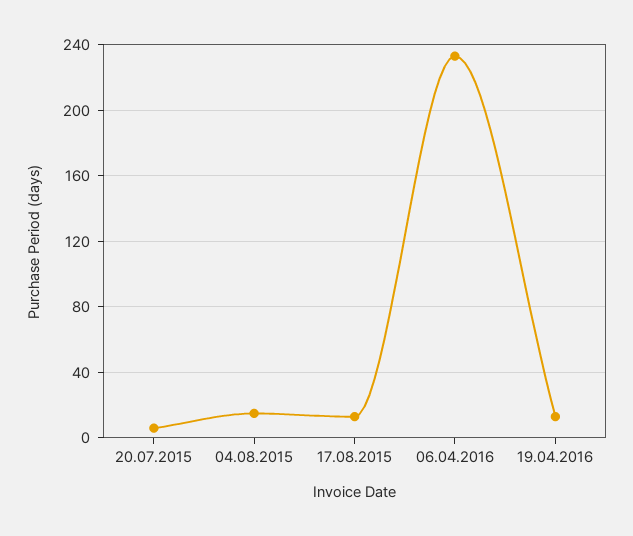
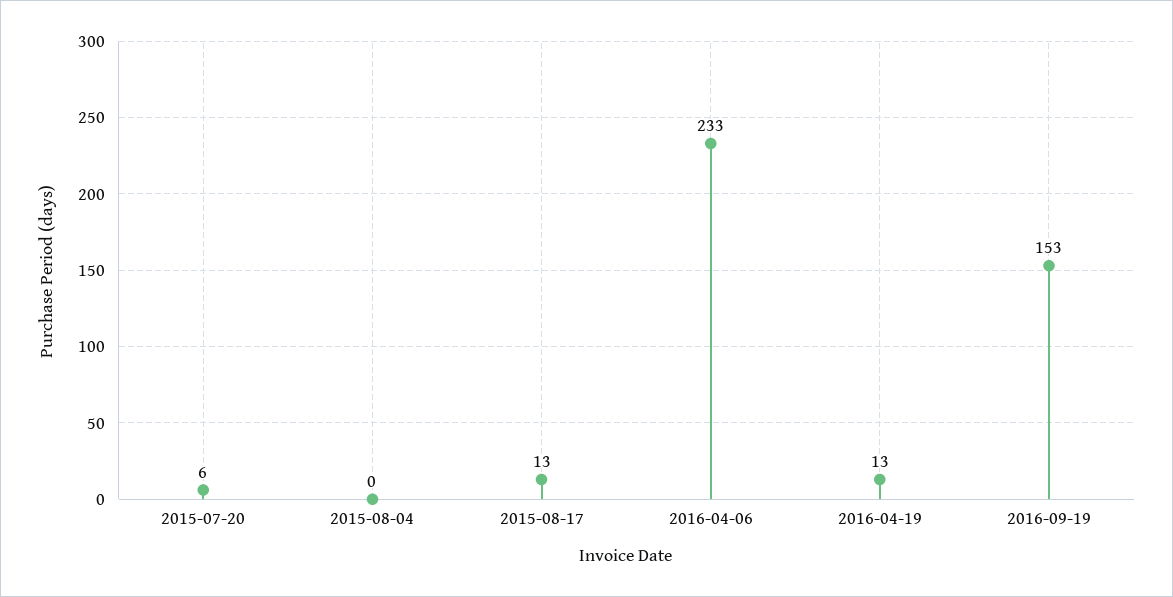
04.08.2015: 15 -> 0
2016-09-19: none -> 153

